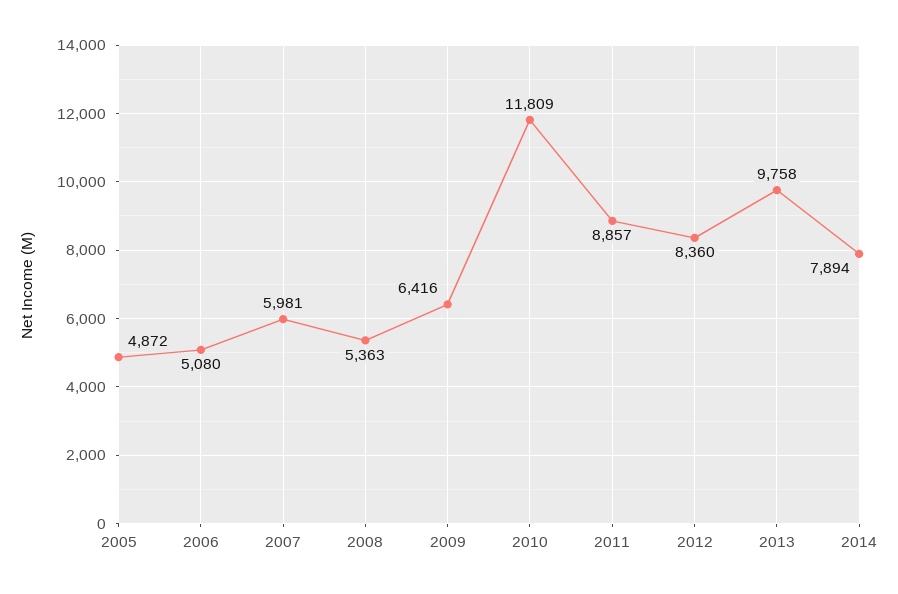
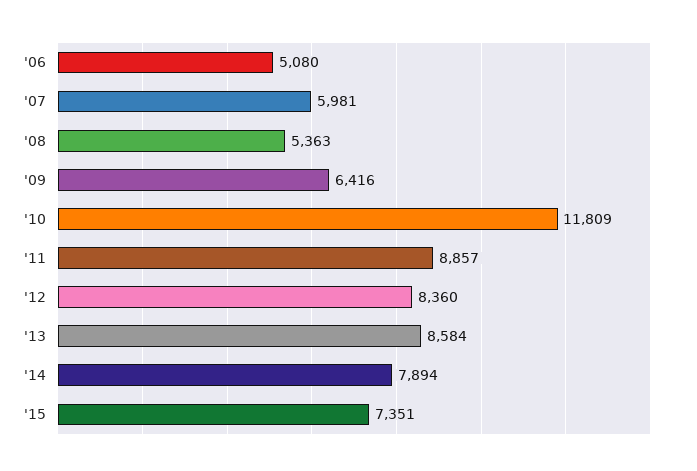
2005: 4872 -> none
2013: 9758 -> 8584
'15: none -> 7351

